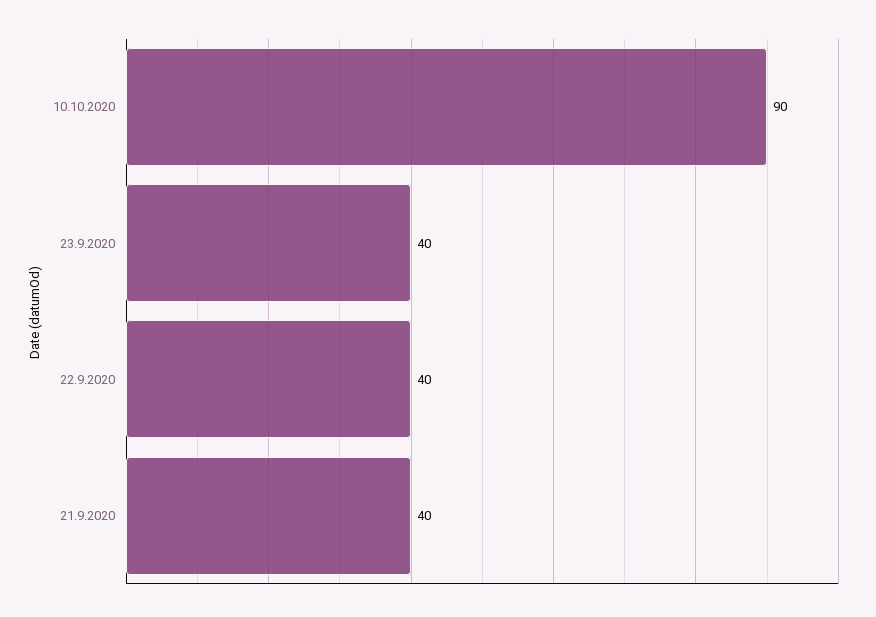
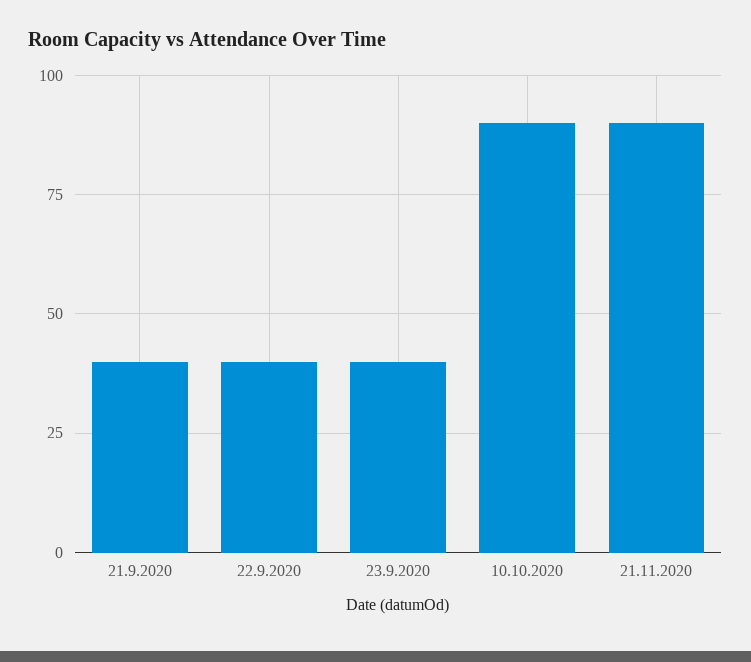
21.11.2020: none -> 90

